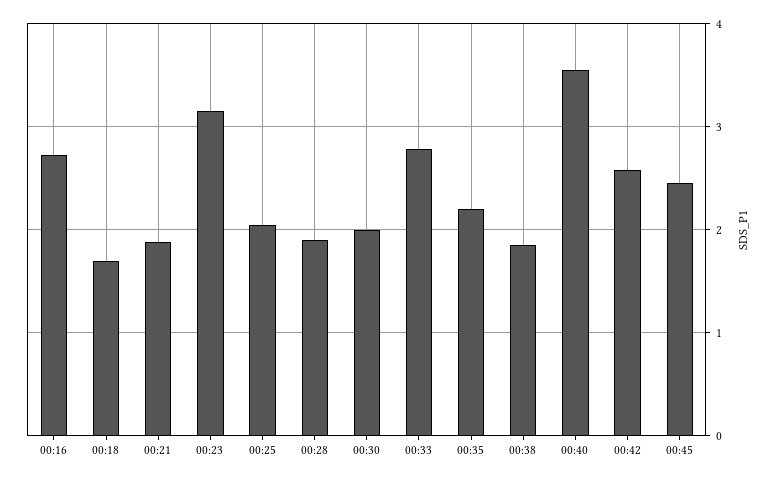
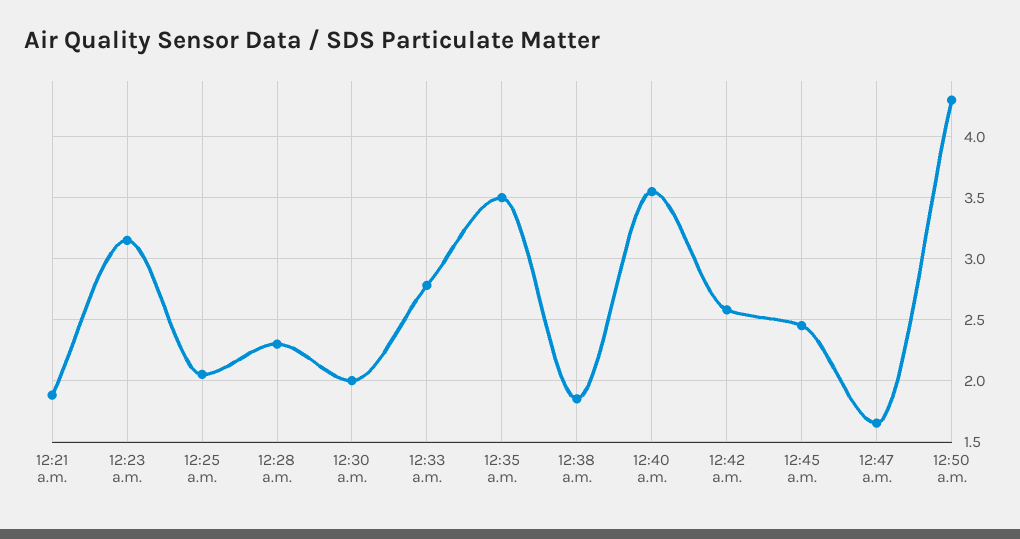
00:16: 2.7 -> none
00:18: 1.7 -> none
00:28: 1.9 -> 2.3
00:35: 2.2 -> 3.5
12:47 a.m.: none -> 1.65
12:50 a.m.: none -> 4.3

